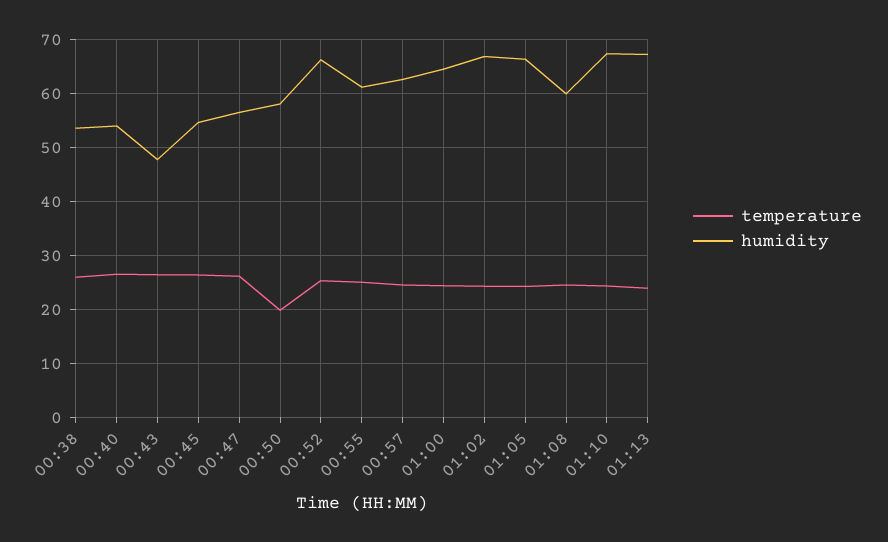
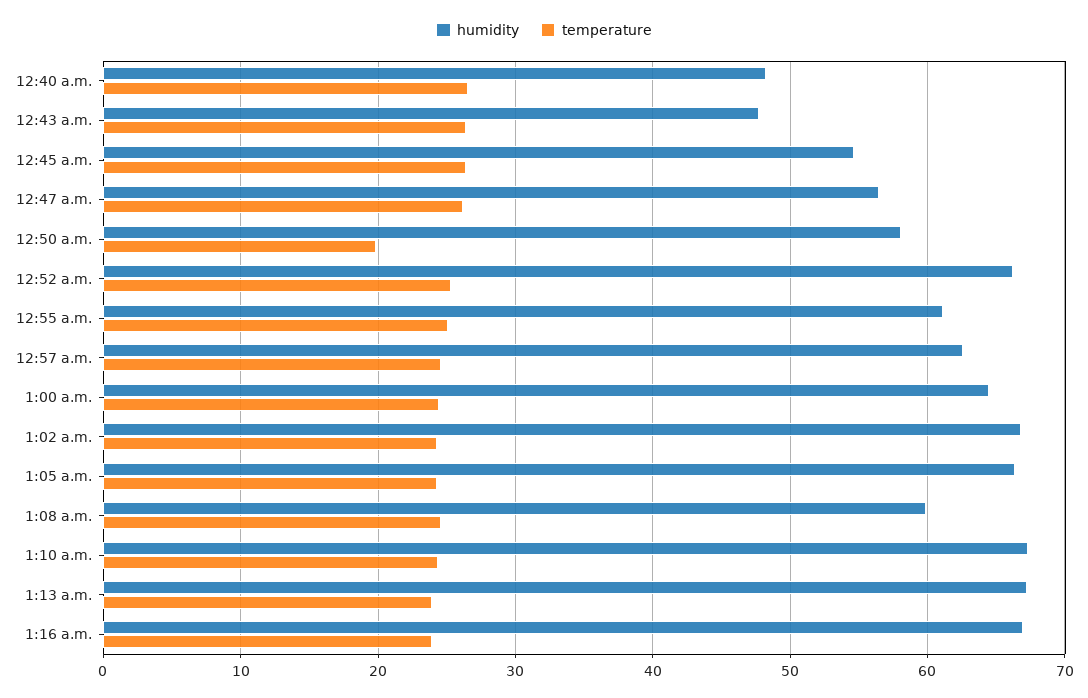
temperature, 00:38: 26 -> none
humidity, 00:38: 54 -> none
humidity, 00:40: 54 -> 48
humidity, 1:16 a.m.: none -> 67
temperature, 1:16 a.m.: none -> 24

